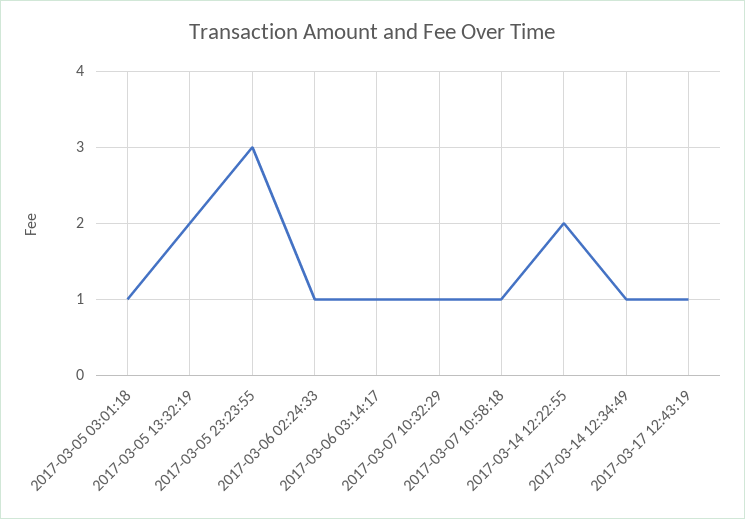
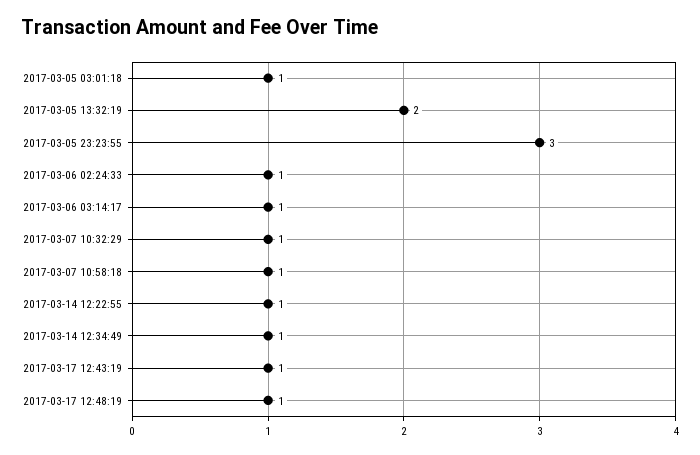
2017-03-14 12:22:55: 2 -> 1
2017-03-17 12:48:19: none -> 1

